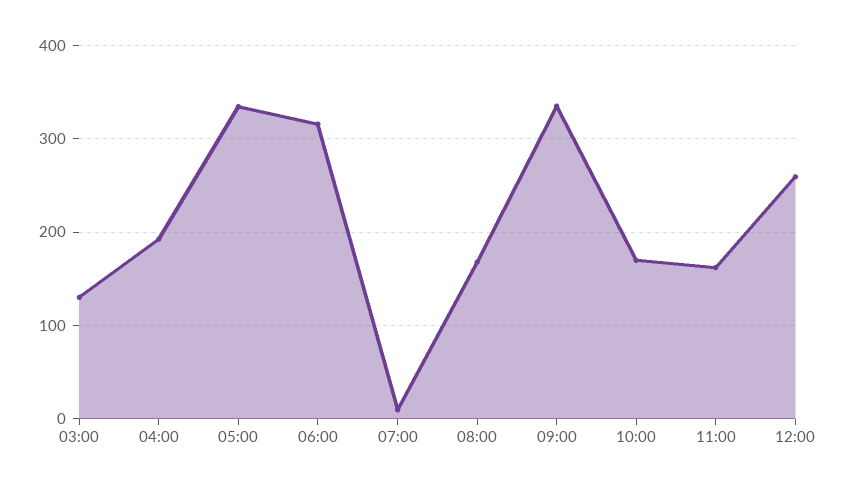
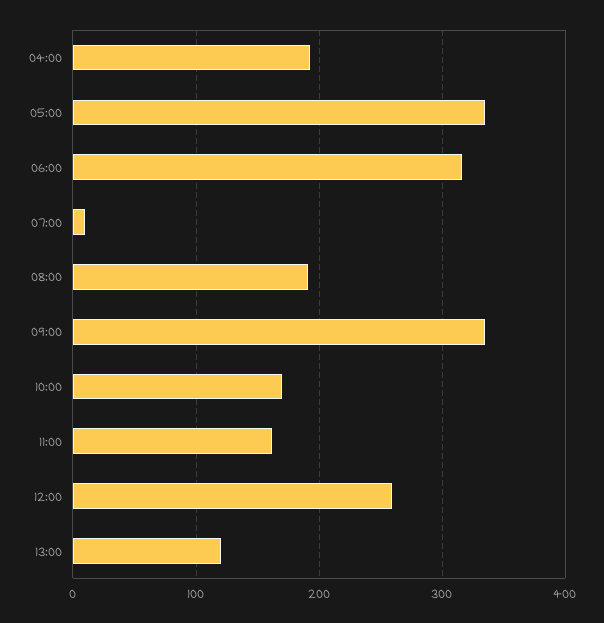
03:00: 130 -> none
08:00: 170 -> 190
13:00: none -> 120

